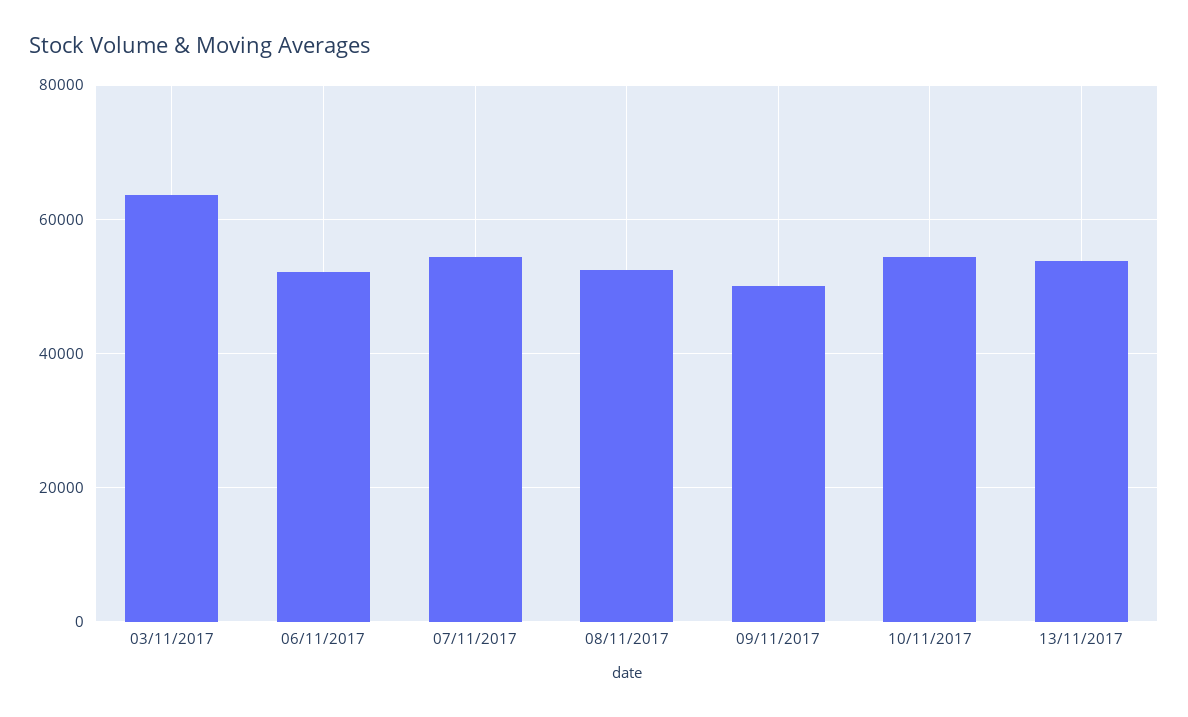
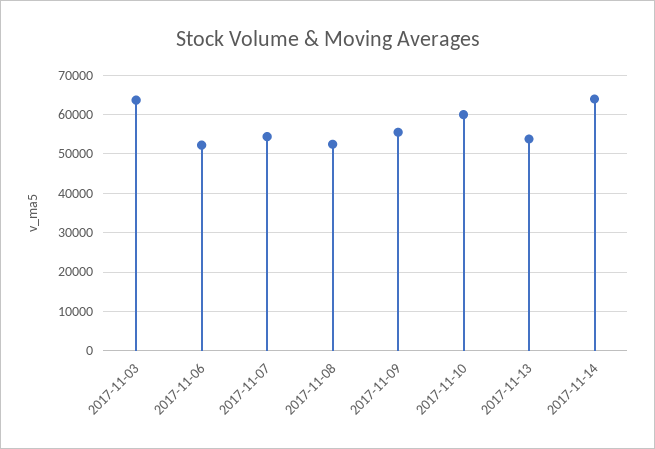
09/11/2017: 50000 -> 56000
10/11/2017: 54000 -> 60000
2017-11-14: none -> 64000

